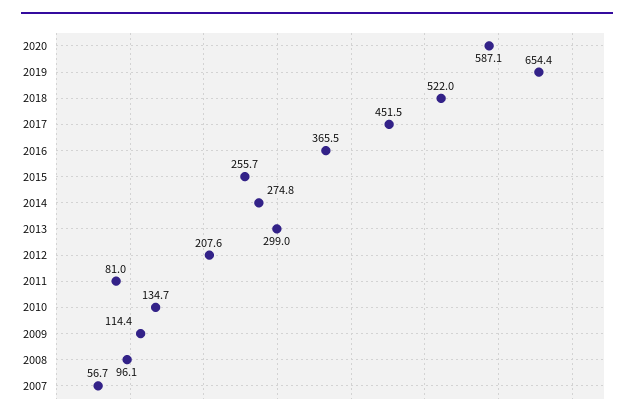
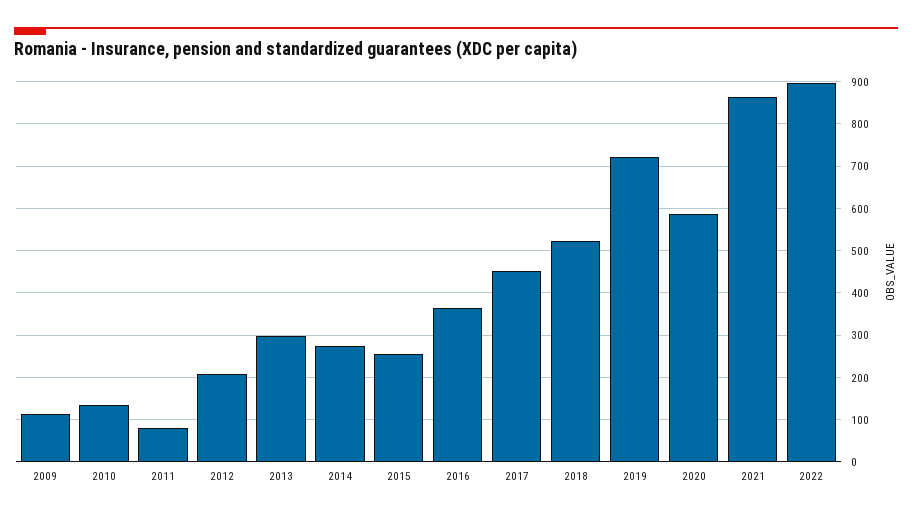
2019: 654.4 -> 720
2008: 96.1 -> none
2007: 56.7 -> none
2021: none -> 860
2022: none -> 900

